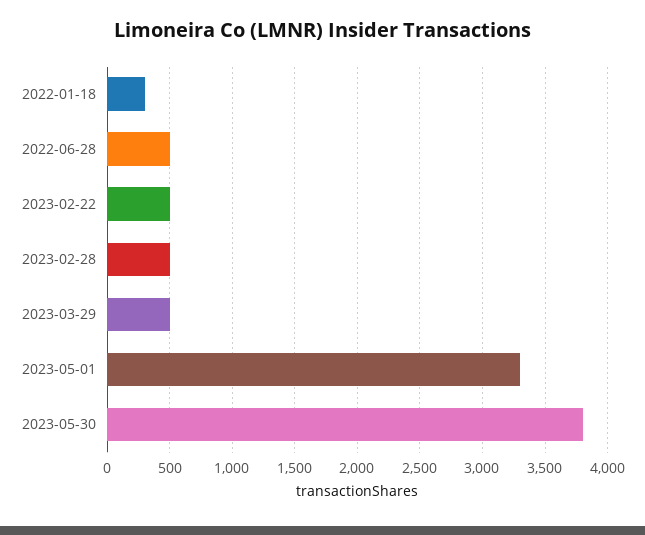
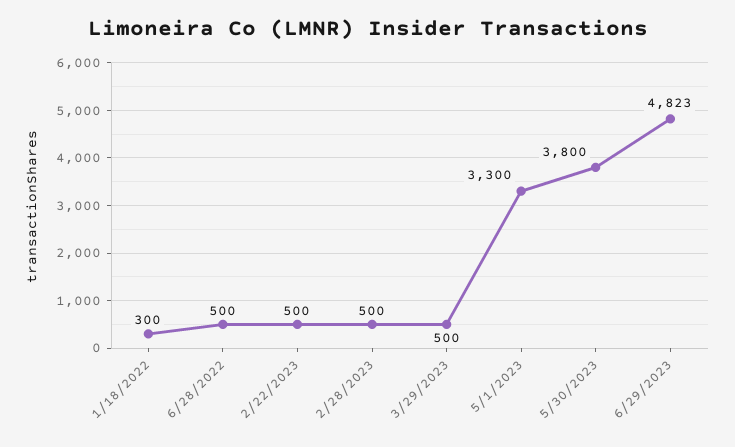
6/29/2023: none -> 4823

